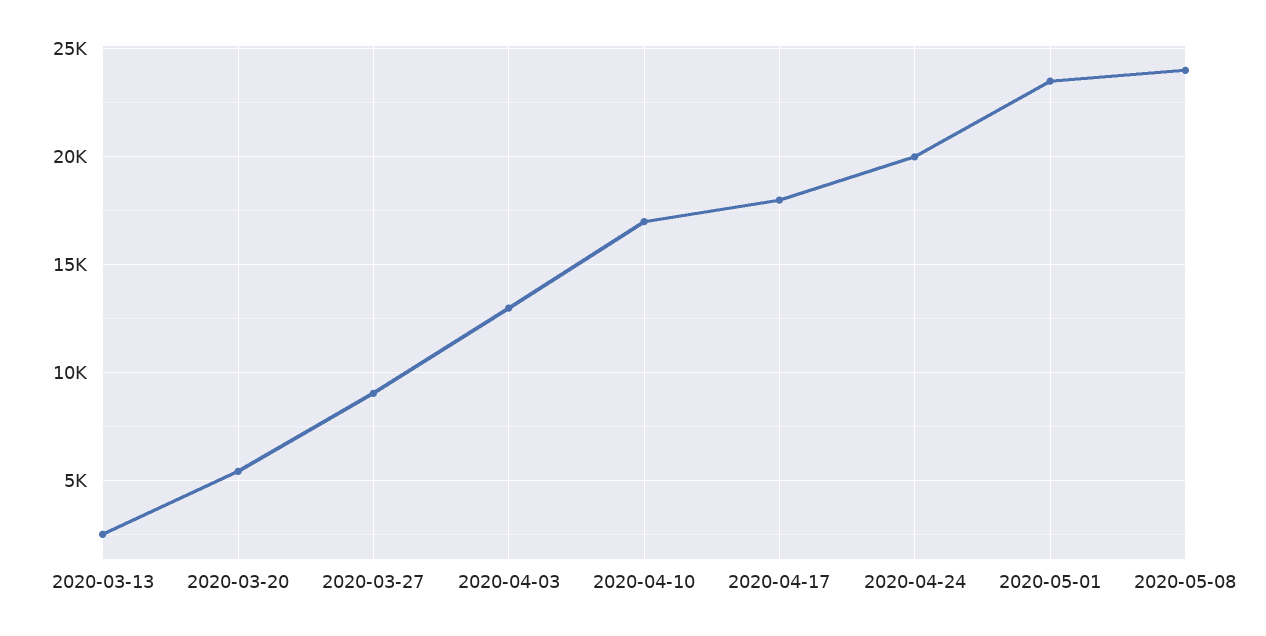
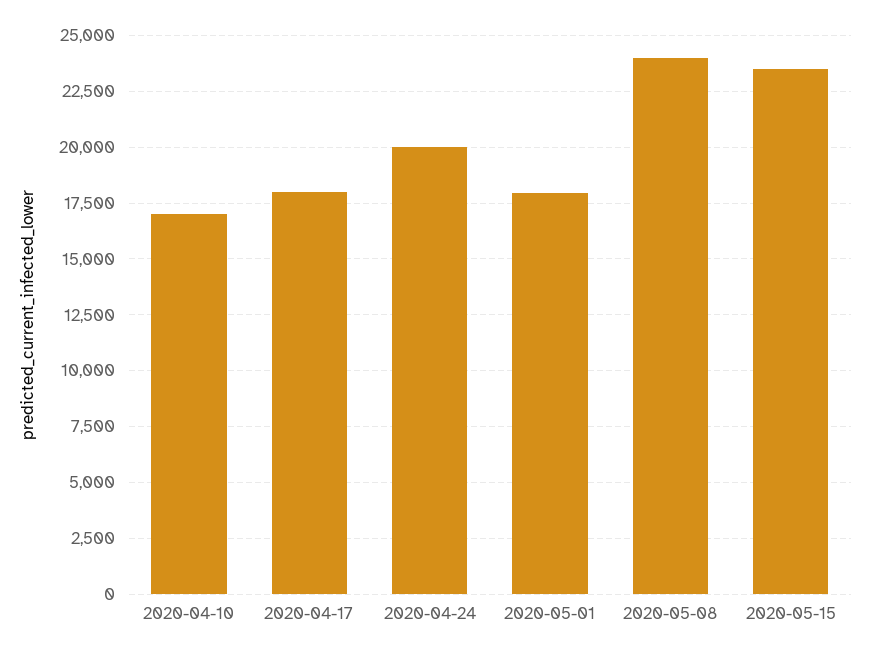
2020-03-13: 2500 -> none
2020-03-20: 5500 -> none
2020-03-27: 9000 -> none
2020-04-03: 13000 -> none
2020-05-01: 23500 -> 18000
2020-05-15: none -> 23500

